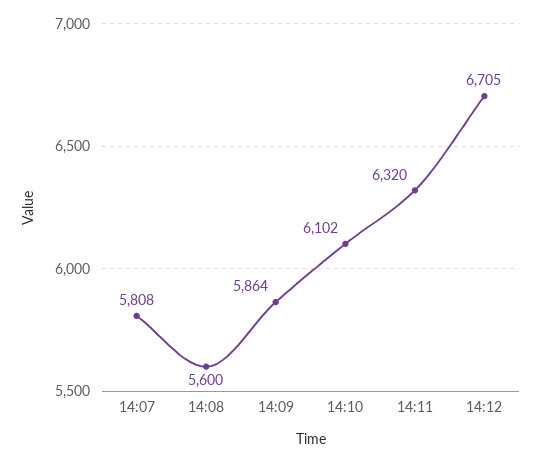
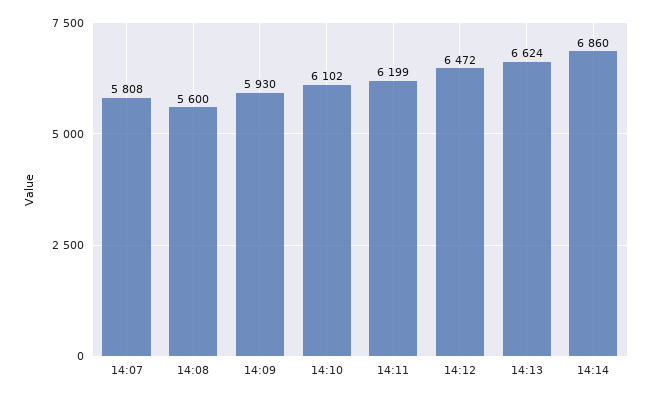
14:09: 5864 -> 5930
14:11: 6320 -> 6199
14:12: 6705 -> 6472
14:13: none -> 6624
14:14: none -> 6860

